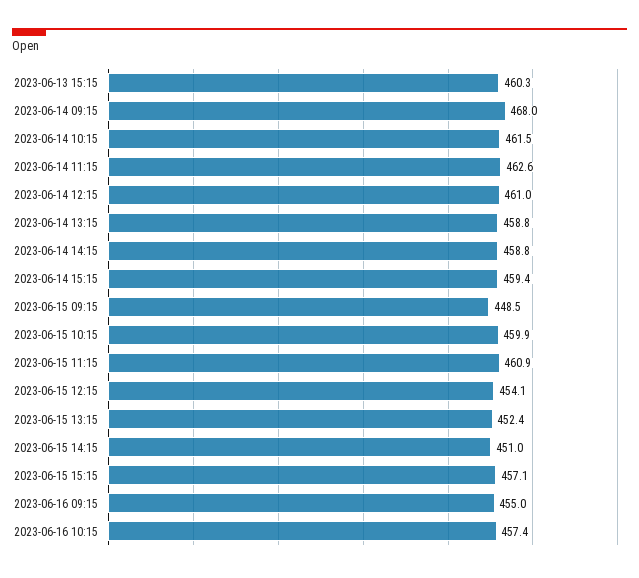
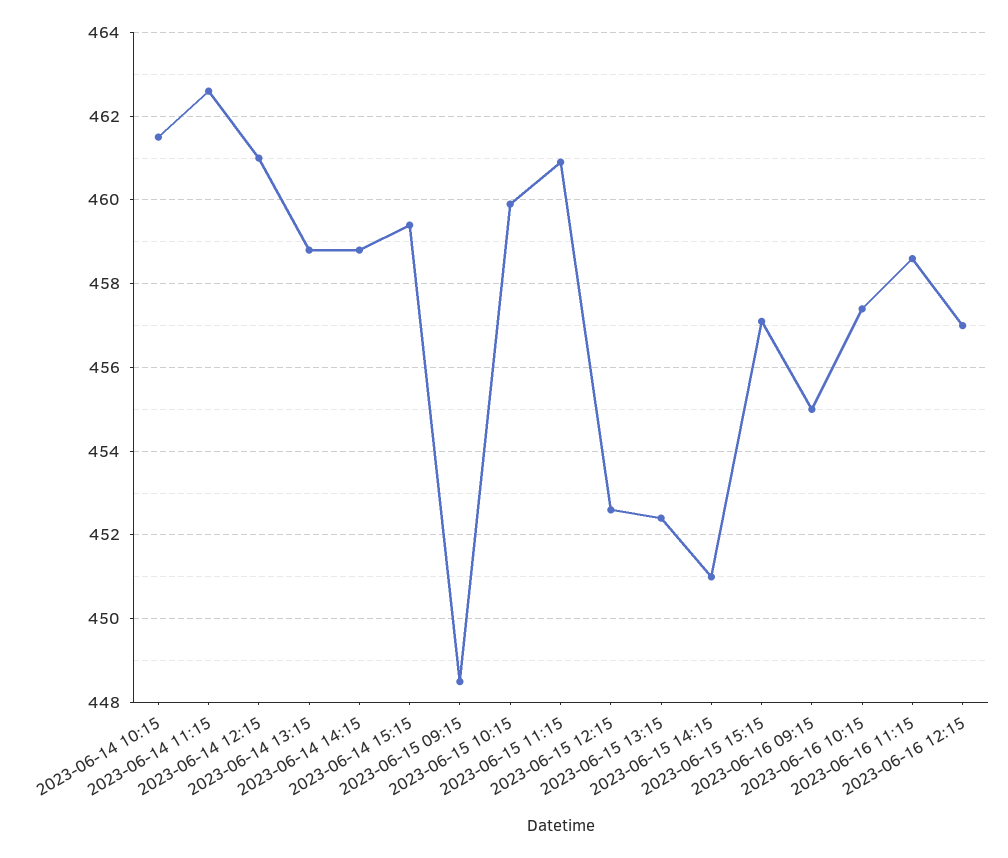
2023-06-13 15:15: 460.3 -> none
2023-06-14 09:15: 468 -> none
2023-06-15 12:15: 454.1 -> 452.5
2023-06-16 11:15: none -> 458.5
2023-06-16 12:15: none -> 457

